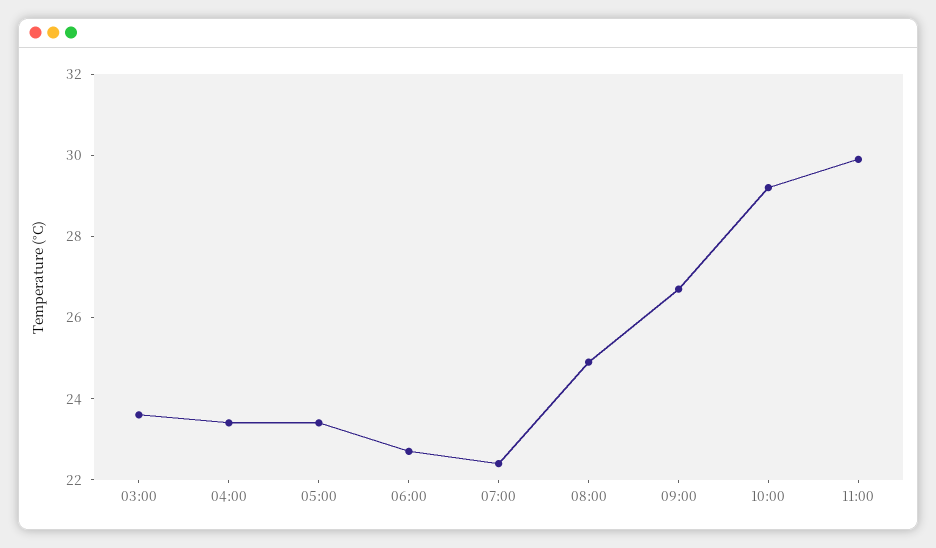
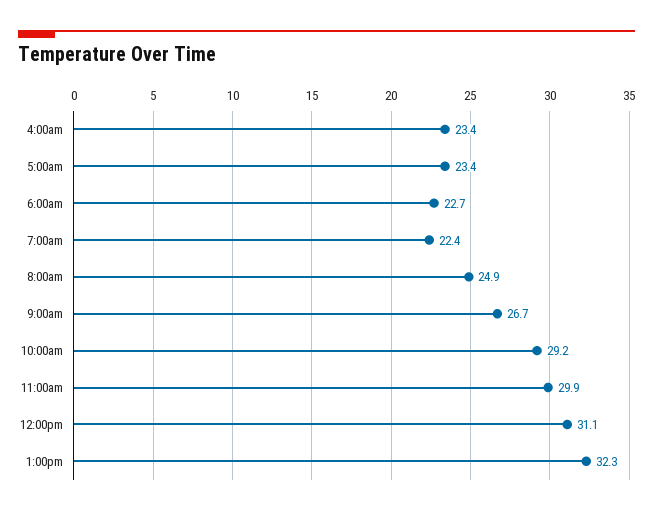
03:00: 23.5 -> none
12:00pm: none -> 31.1
1:00pm: none -> 32.3

